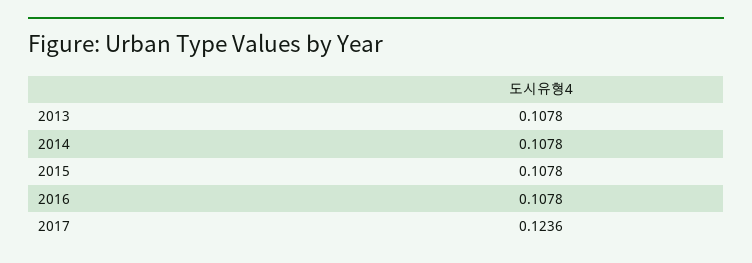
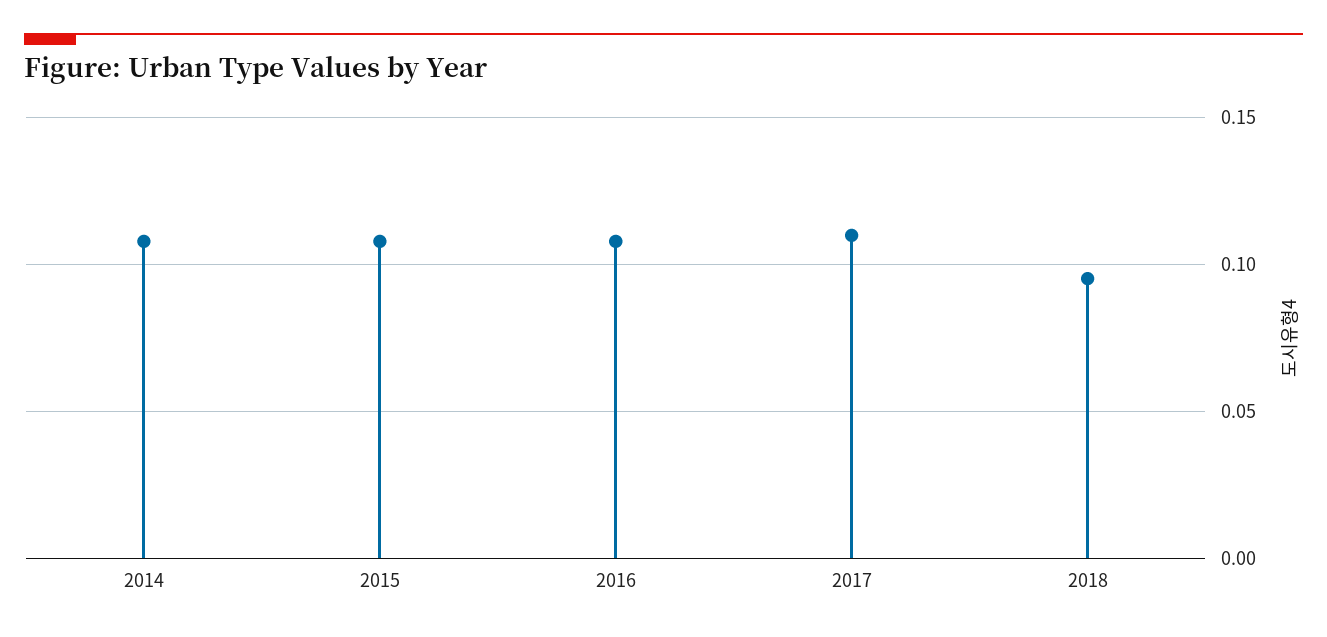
2013: 0.1078 -> none
2017: 0.1236 -> 0.11
2018: none -> 0.095

